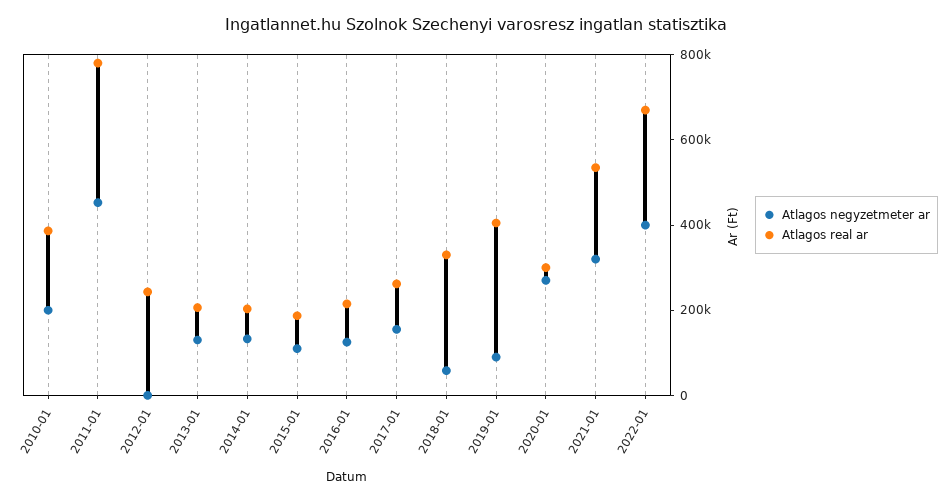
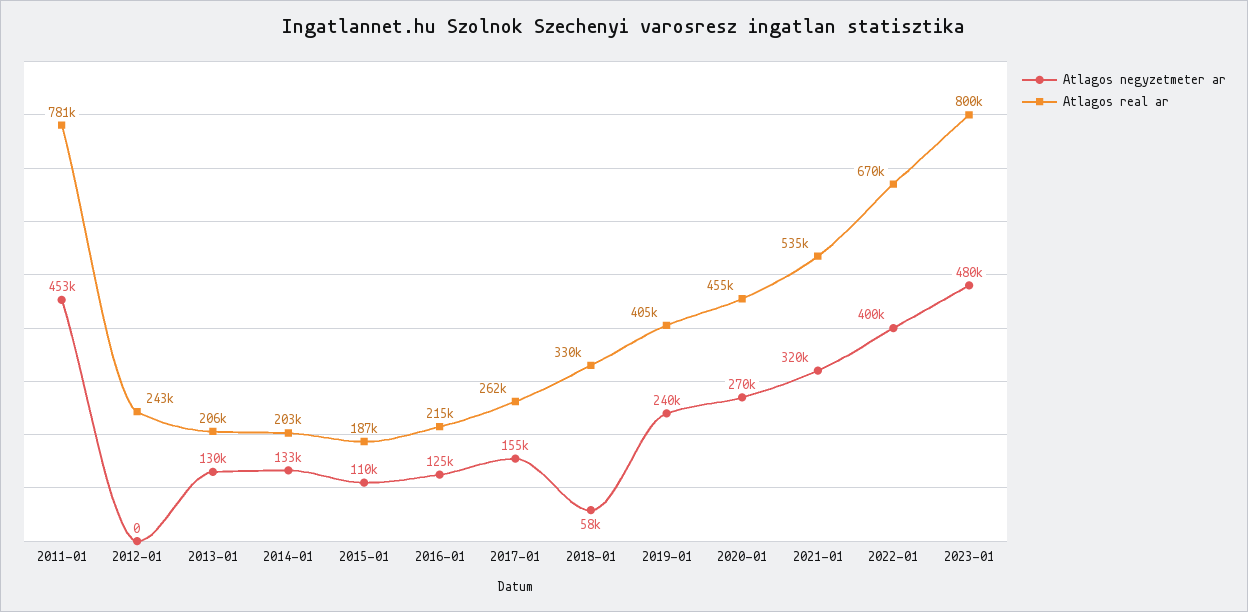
Atlagos negyzetmeter ar, 2010-01: 200000 -> none
Atlagos real ar, 2010-01: 400000 -> none
Atlagos negyzetmeter ar, 2019-01: 100000 -> 240000
Atlagos real ar, 2020-01: 300000 -> 455000
Atlagos negyzetmeter ar, 2023-01: none -> 480000
Atlagos real ar, 2023-01: none -> 800000

